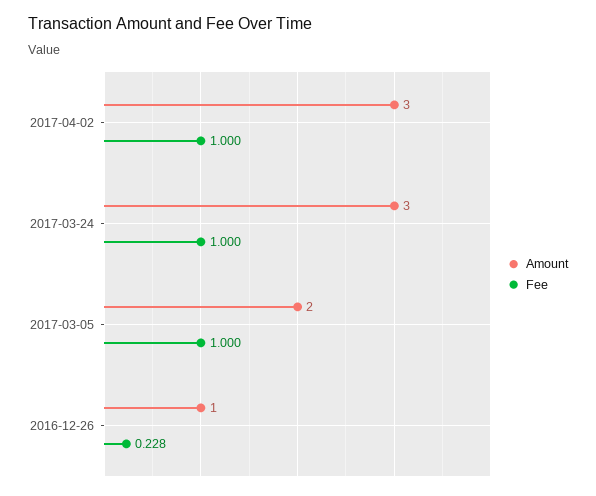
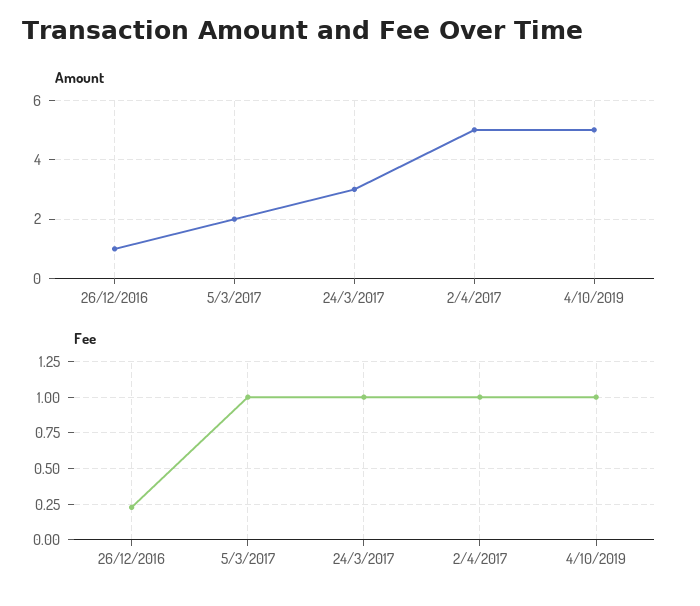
Amount, 2017-04-02: 3 -> 5
Amount, 4/10/2019: none -> 5
Fee, 4/10/2019: none -> 1

